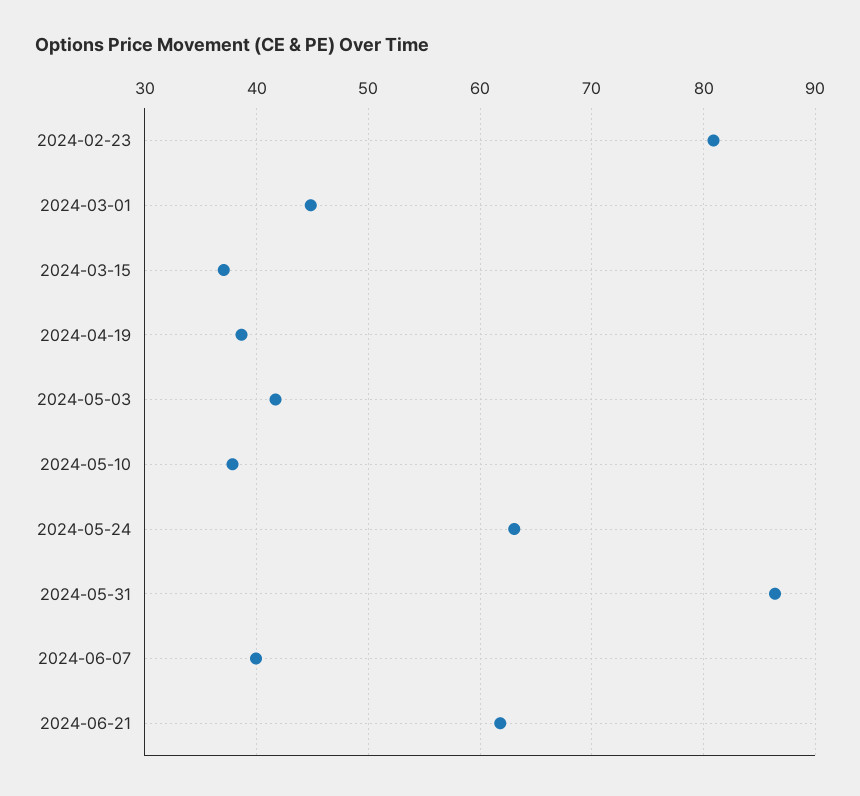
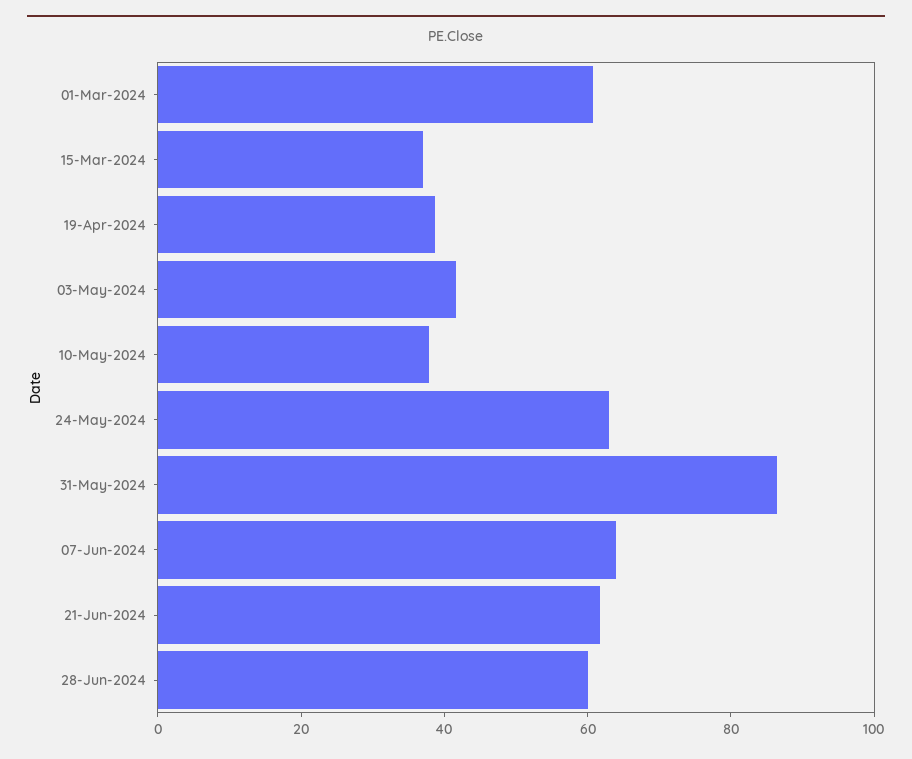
2024-02-23: 81 -> none
2024-03-01: 45 -> 60
2024-06-07: 40 -> 65
28-Jun-2024: none -> 60

